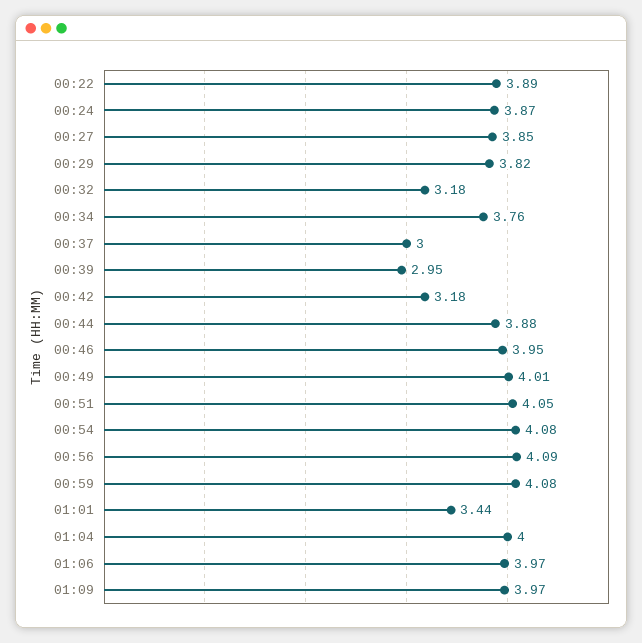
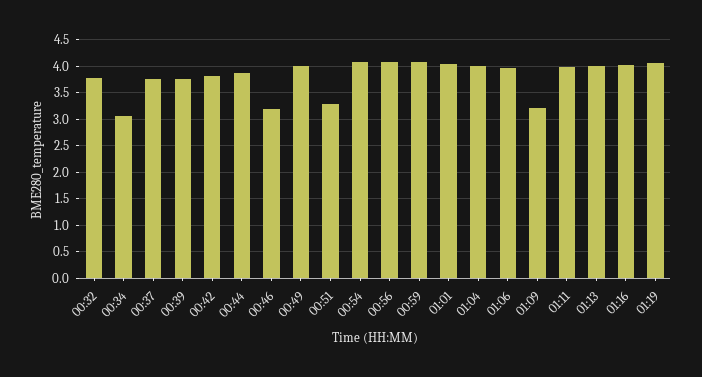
00:22: 3.89 -> none
00:24: 3.87 -> none
00:27: 3.85 -> none
00:29: 3.82 -> none
00:32: 3.18 -> 3.75
00:34: 3.76 -> 3
00:37: 3 -> 3.75
00:39: 2.95 -> 3.75
00:42: 3.18 -> 3.75
00:46: 3.95 -> 3.25
00:51: 4.05 -> 3.25
01:01: 3.44 -> 4
01:09: 3.97 -> 3.25
01:11: none -> 4
01:13: none -> 4
01:16: none -> 4
01:19: none -> 4

